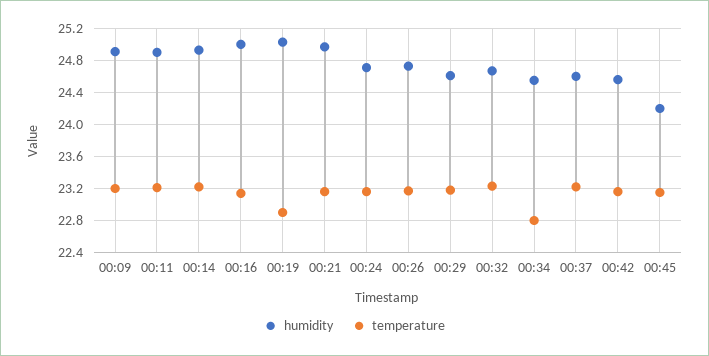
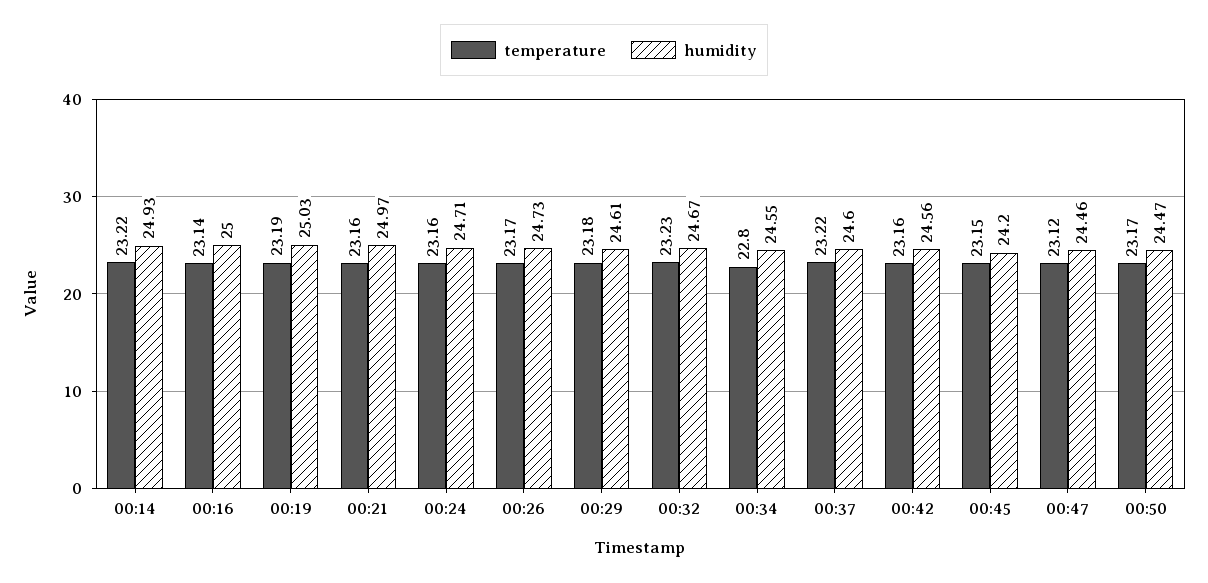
humidity, 00:09: 24.9 -> none
temperature, 00:09: 23.2 -> none
humidity, 00:11: 24.9 -> none
temperature, 00:11: 23.2 -> none
temperature, 00:19: 22.9 -> 23.19
temperature, 00:47: none -> 23.12
humidity, 00:47: none -> 24.46
temperature, 00:50: none -> 23.17
humidity, 00:50: none -> 24.47

